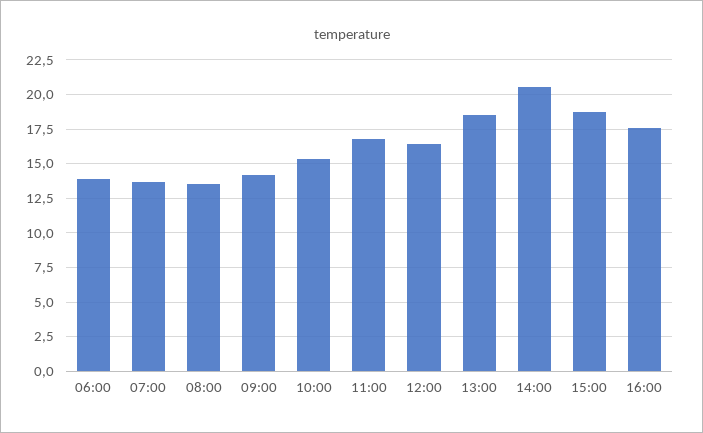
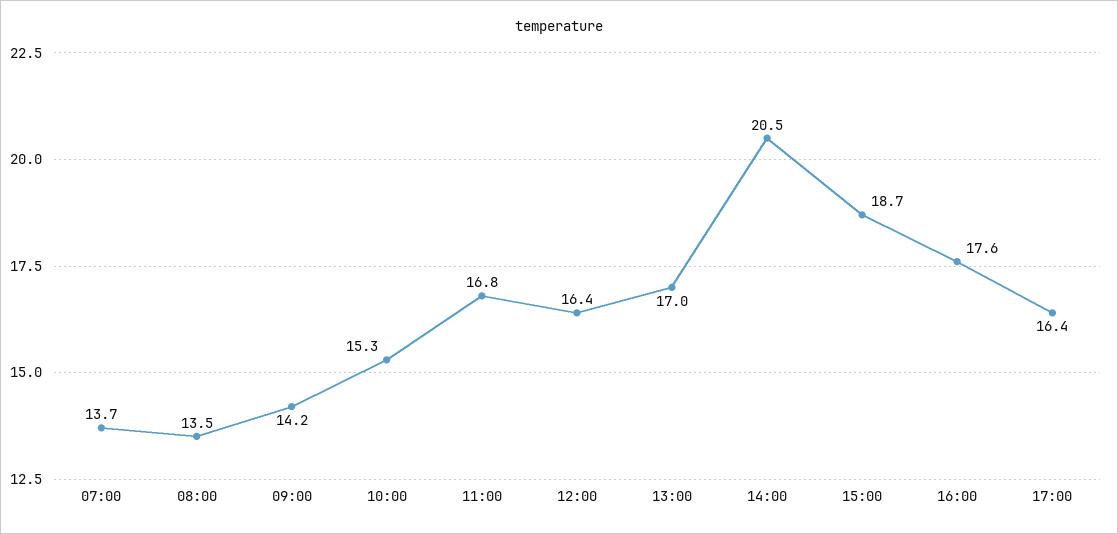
06:00: 14 -> none
13:00: 18.5 -> 17
17:00: none -> 16.4

